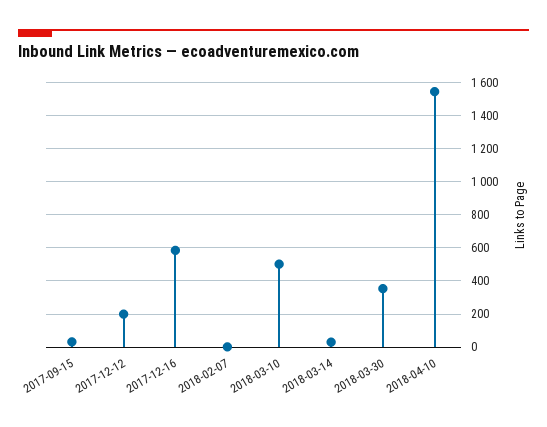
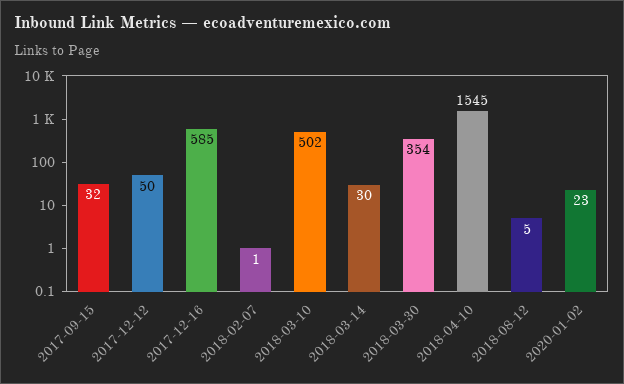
2017-12-12: 200 -> 50
2018-08-12: none -> 5
2020-01-02: none -> 23

